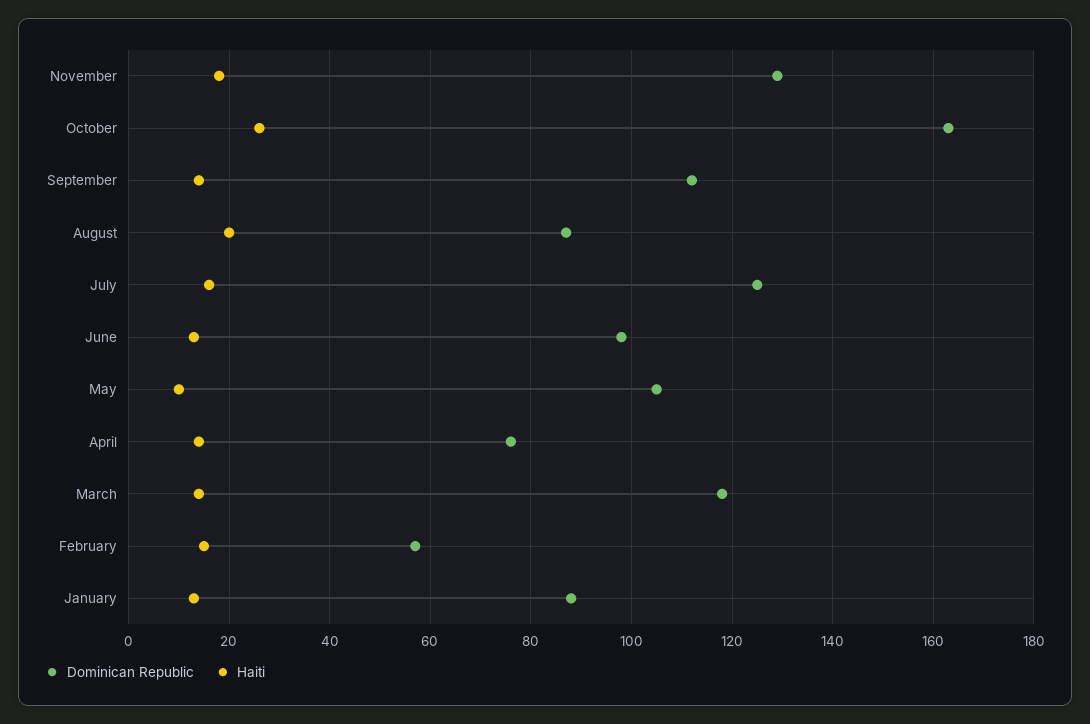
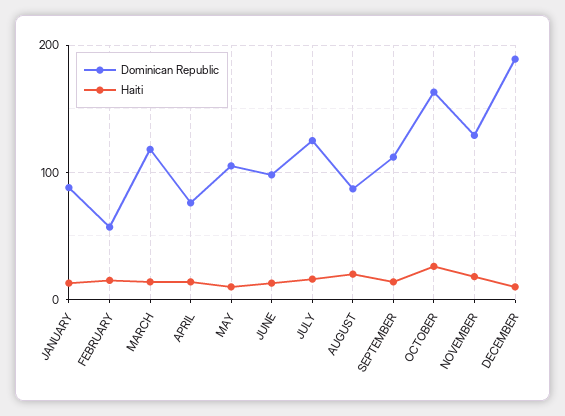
Dominican Republic, DECEMBER: none -> 190
Haiti, DECEMBER: none -> 10

